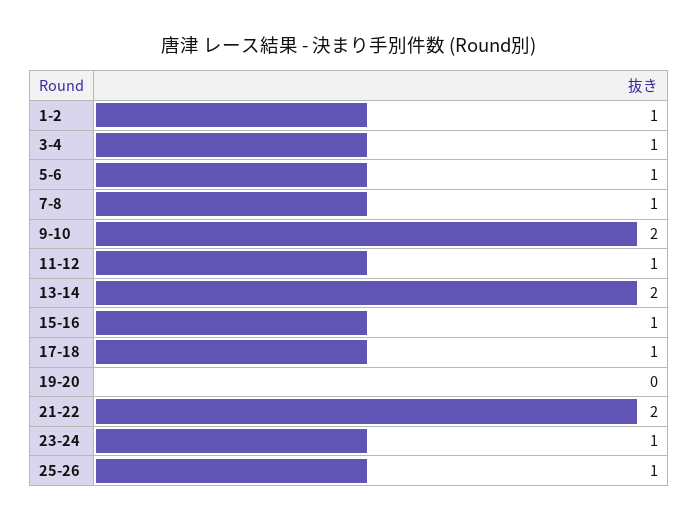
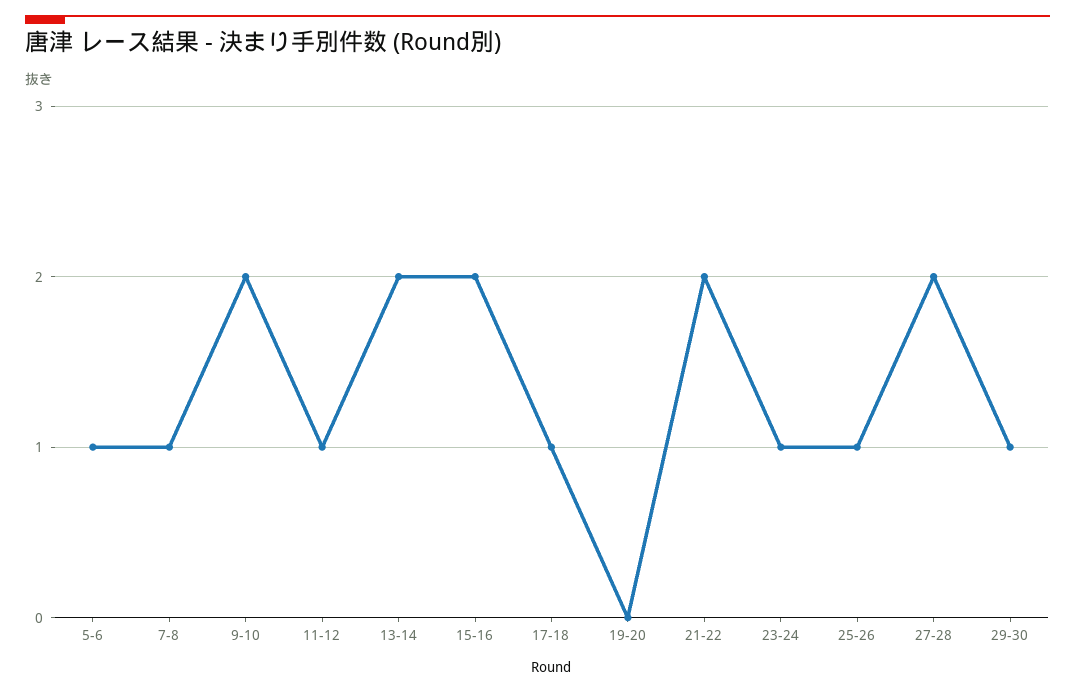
1-2: 1 -> none
3-4: 1 -> none
15-16: 1 -> 2
27-28: none -> 2
29-30: none -> 1

